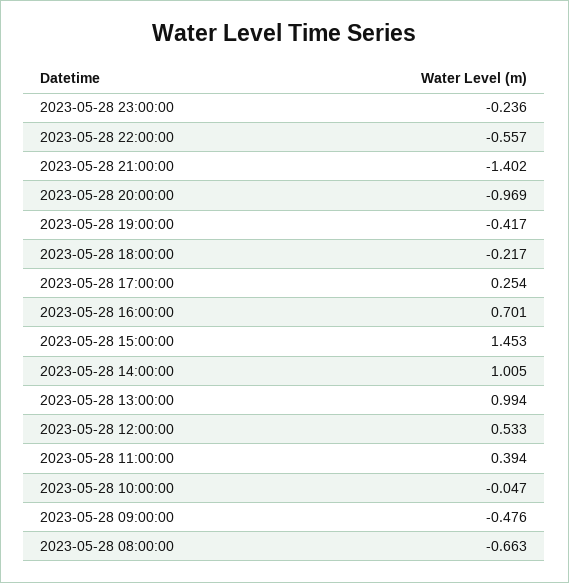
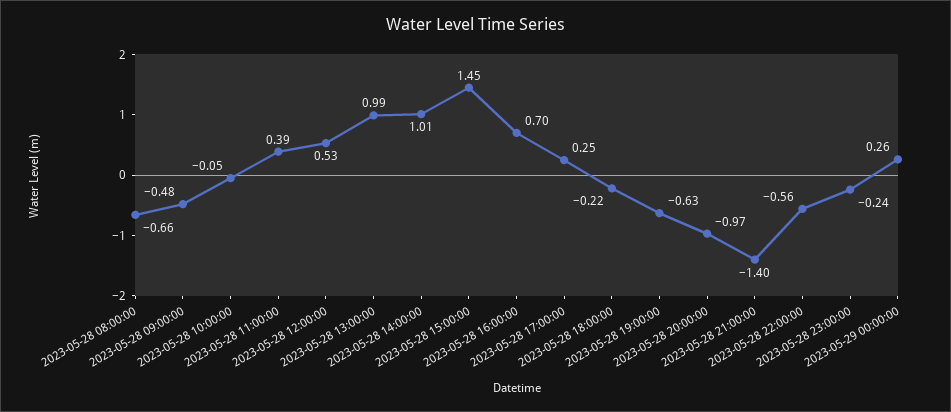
2023-05-28 19:00:00: -0.417 -> -0.63
2023-05-29 00:00:00: none -> 0.26

